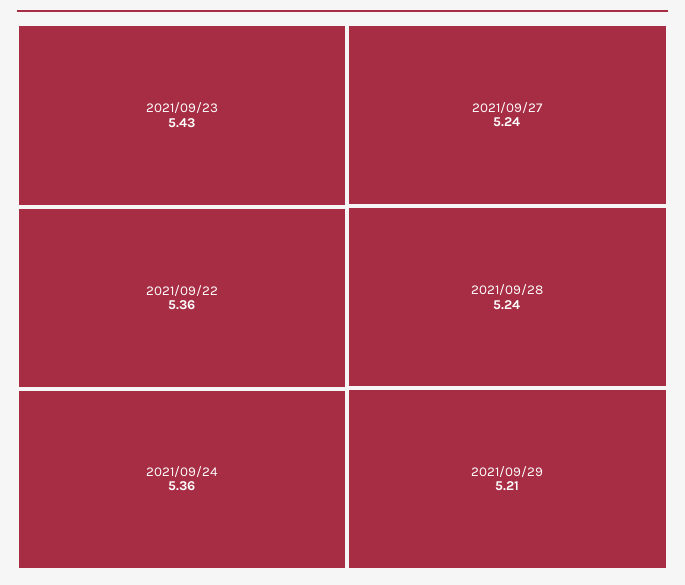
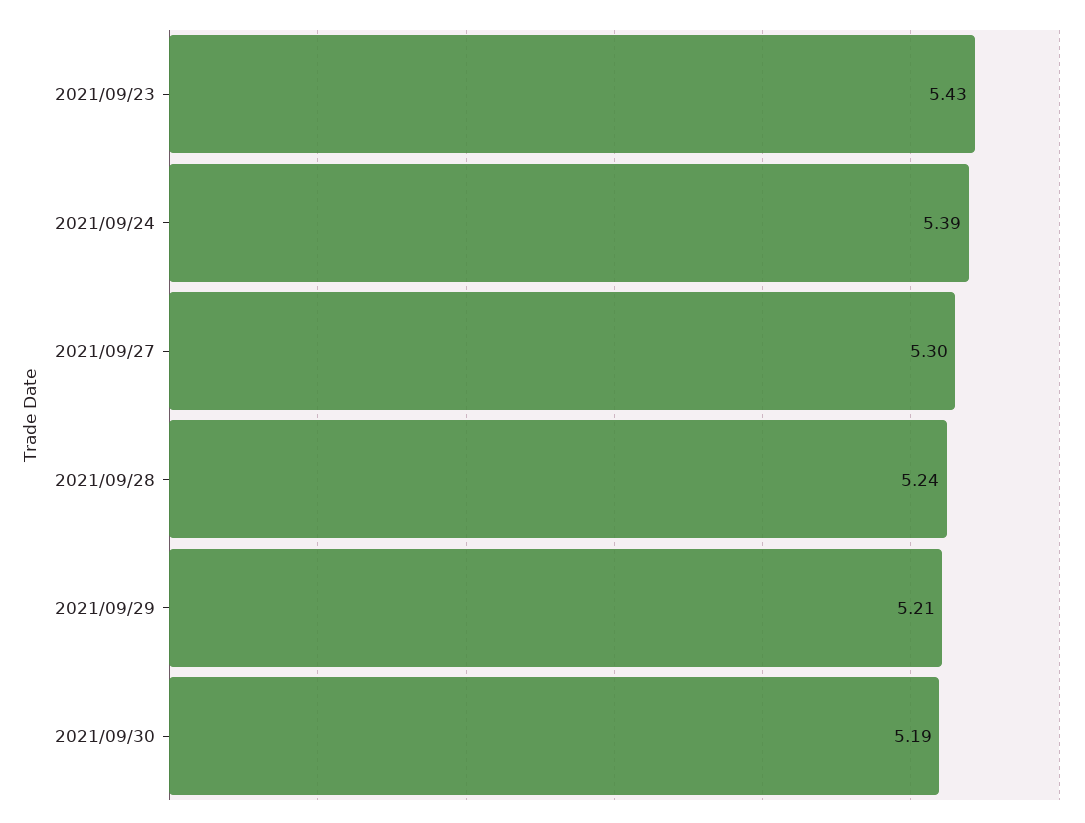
2021/09/22: 5.36 -> none
2021/09/24: 5.36 -> 5.39
2021/09/27: 5.24 -> 5.3
2021/09/30: none -> 5.19

